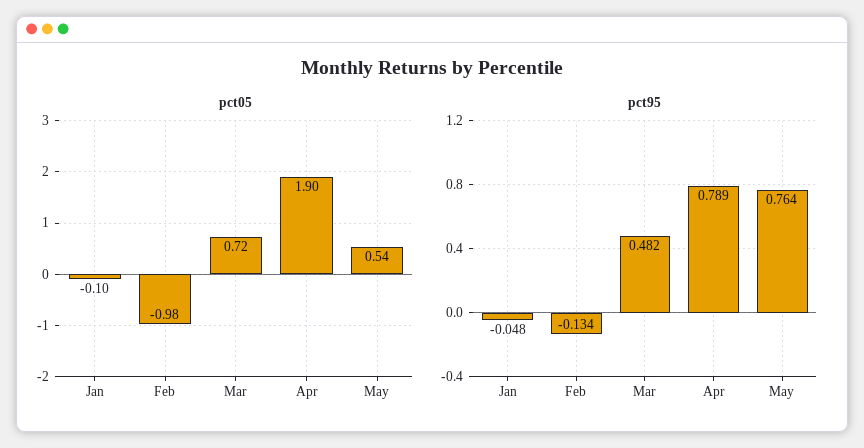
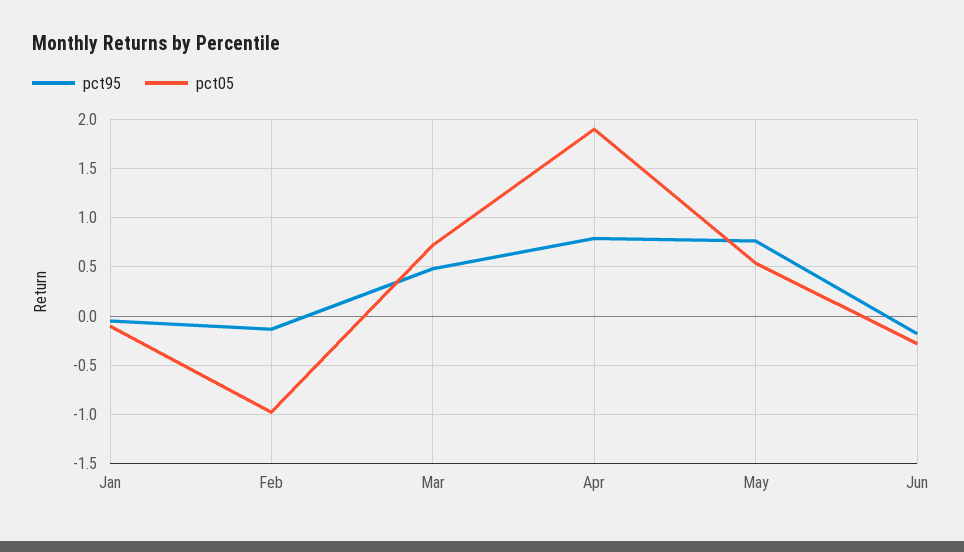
pct95, Jun: none -> -0.2
pct05, Jun: none -> -0.3

